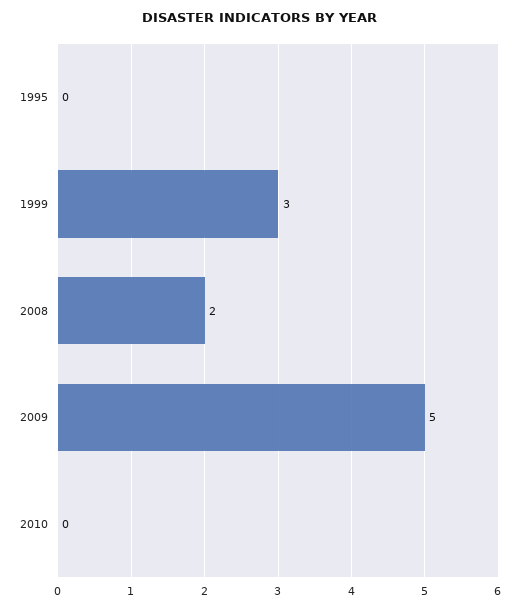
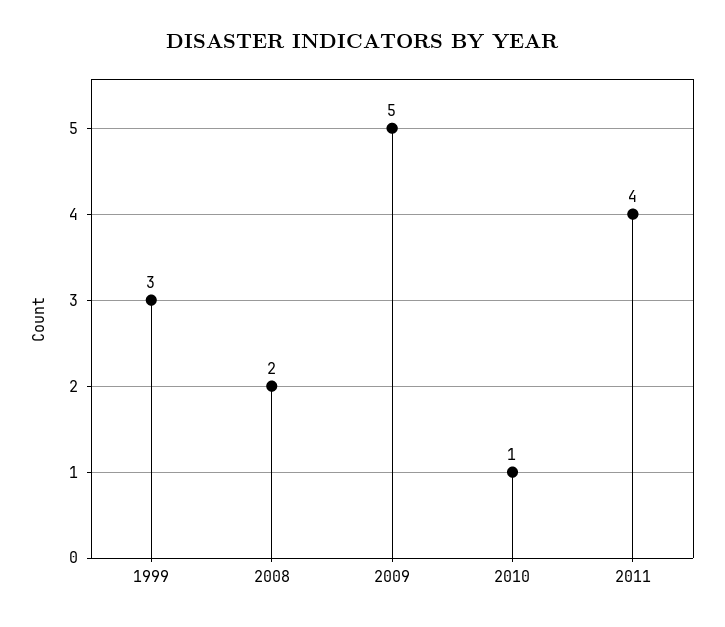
1995: 0 -> none
2010: 0 -> 1
2011: none -> 4

